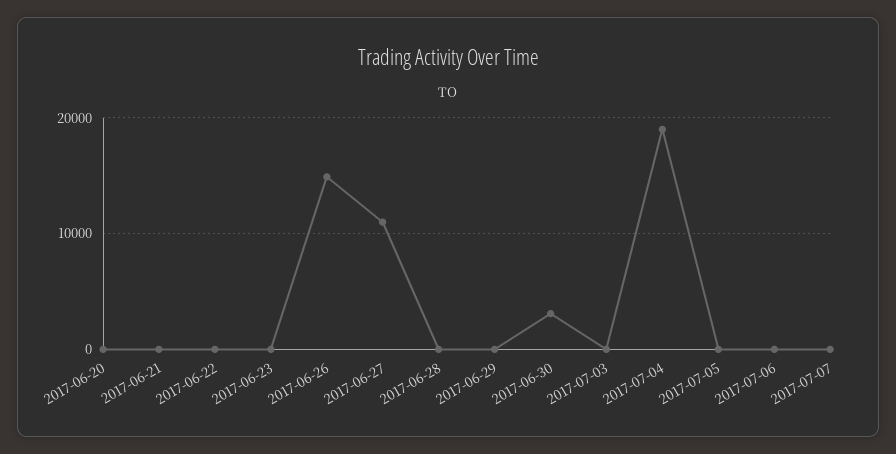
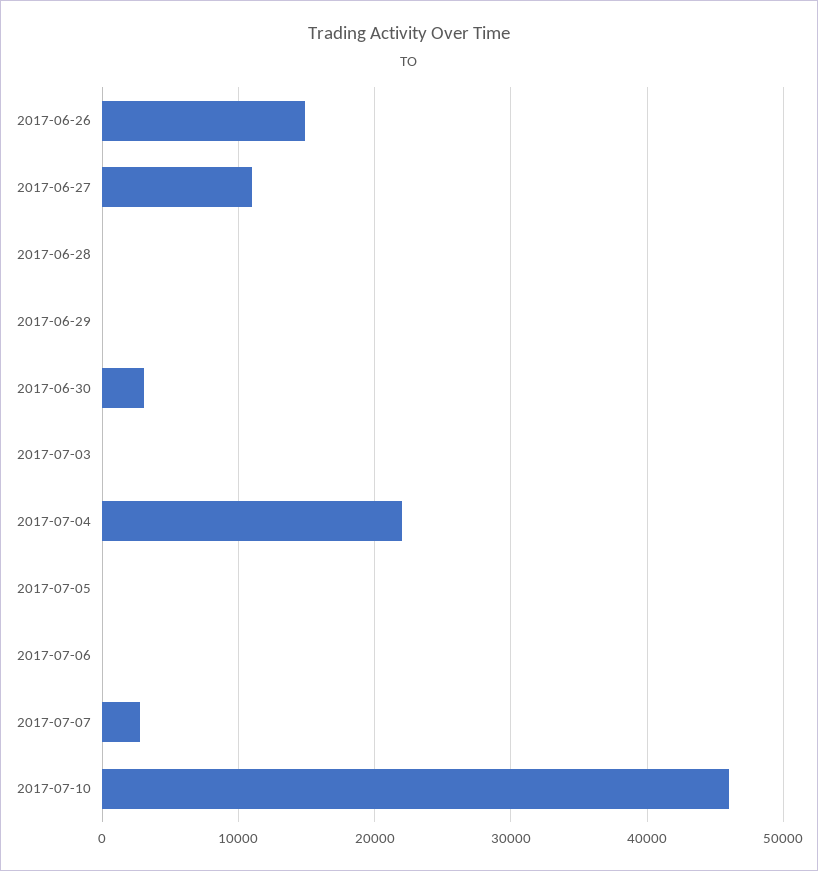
2017-06-20: 0 -> none
2017-06-21: 0 -> none
2017-06-22: 0 -> none
2017-06-23: 0 -> none
2017-07-04: 19000 -> 22000
2017-07-07: 0 -> 3000
2017-07-10: none -> 46000

